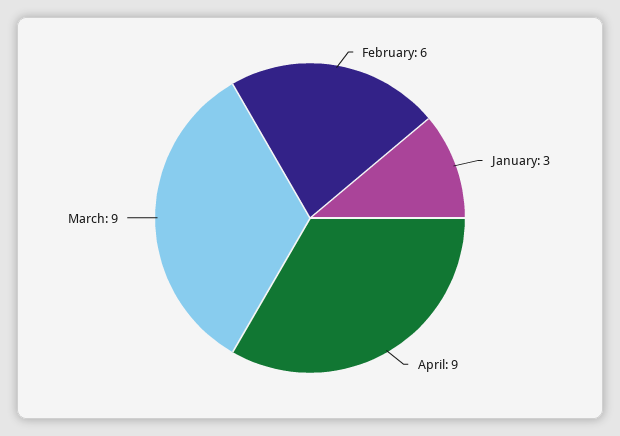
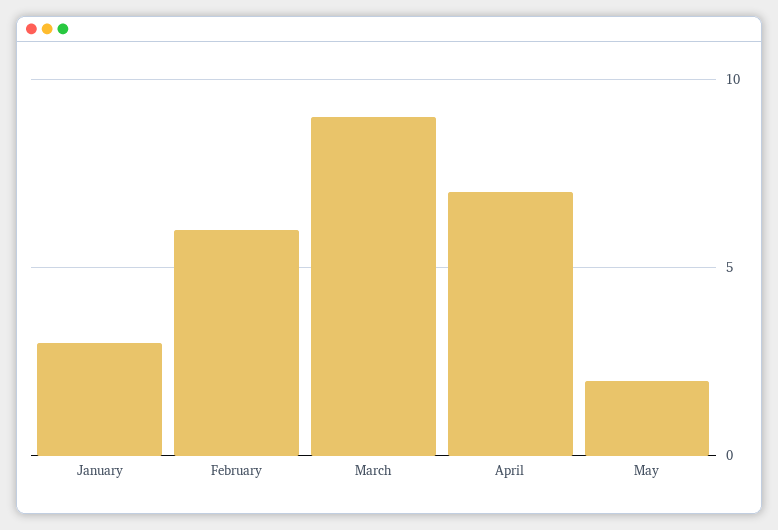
April: 9 -> 7
May: none -> 2

